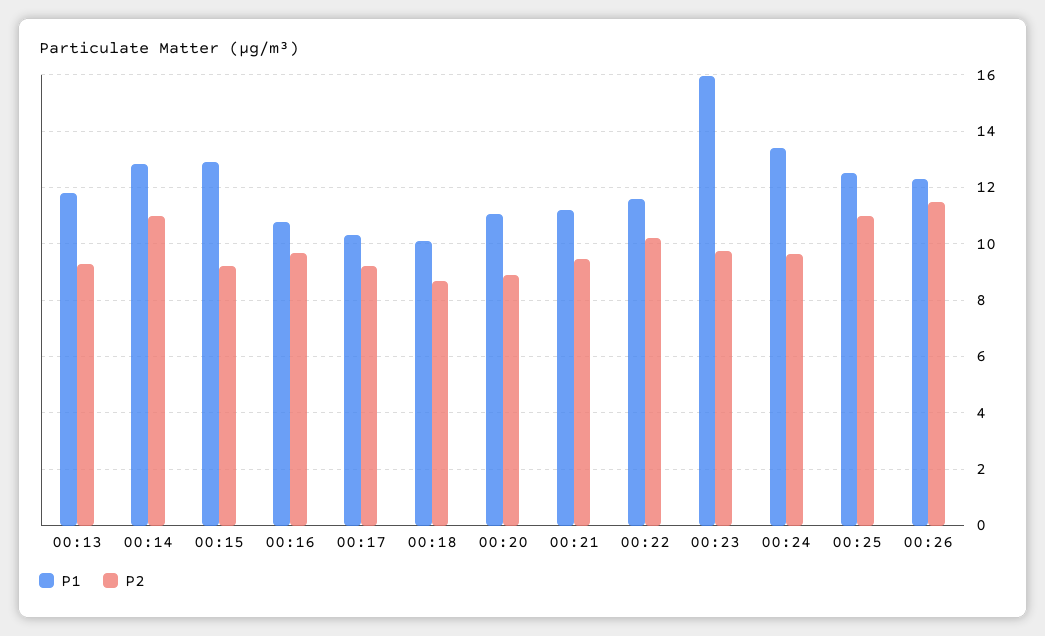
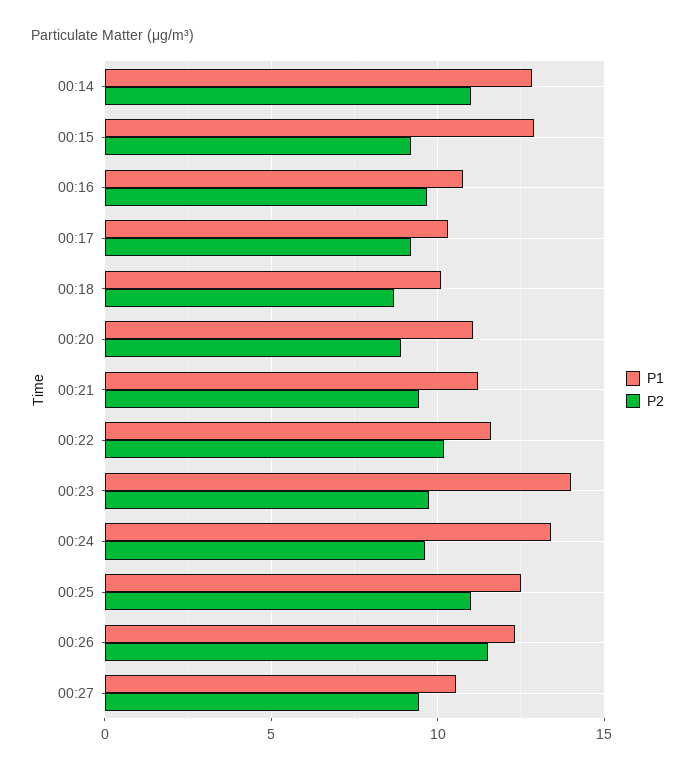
P1, 00:13: 11.75 -> none
P2, 00:13: 9.25 -> none
P1, 00:23: 16 -> 14
P1, 00:27: none -> 10.5
P2, 00:27: none -> 9.5

